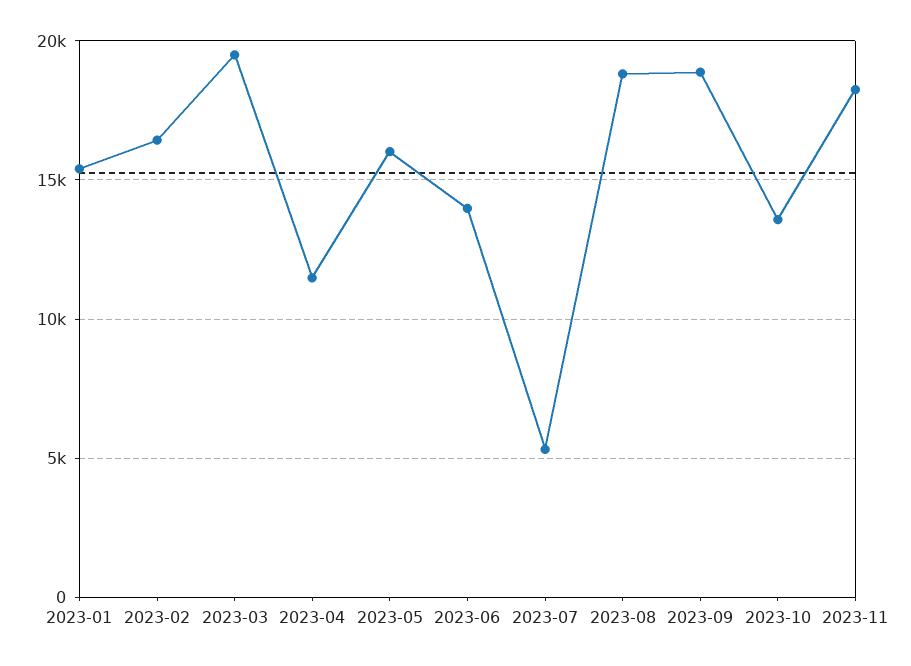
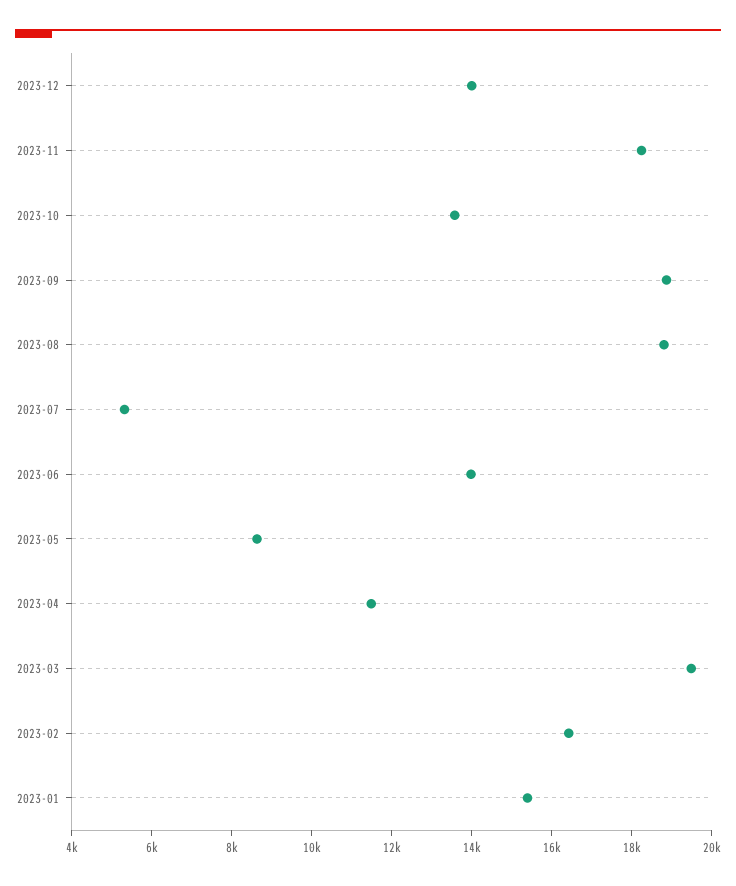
2023-05: 16000 -> 8500
2023-12: none -> 14000

